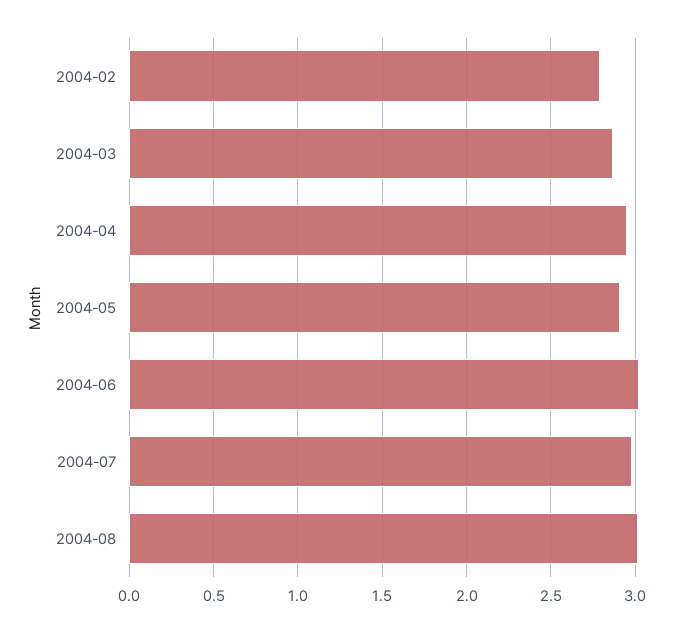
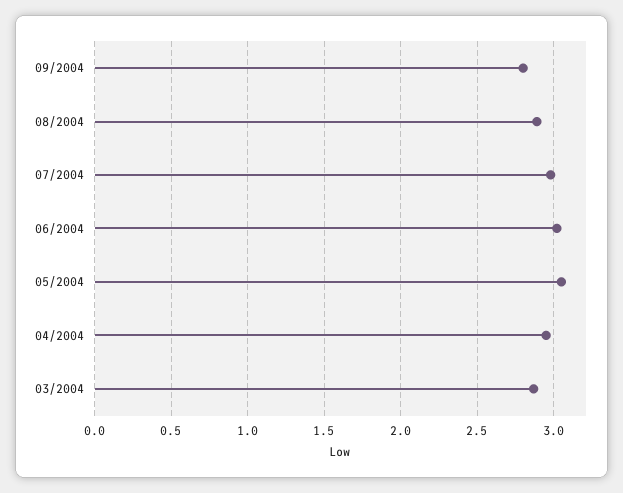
2004-02: 2.8 -> none
2004-05: 2.9 -> 3.05
2004-08: 3 -> 2.9
09/2004: none -> 2.8

